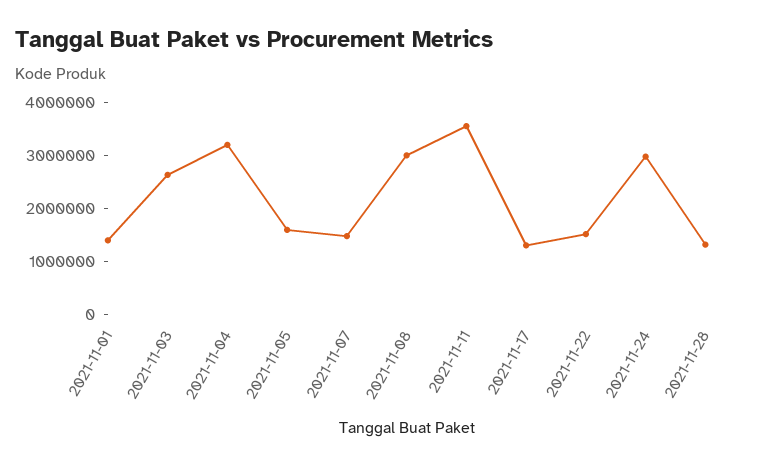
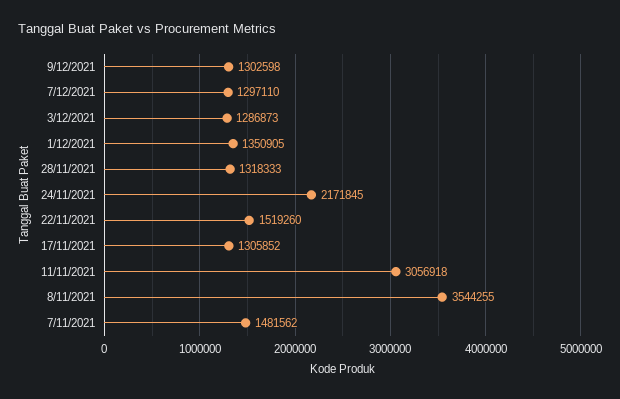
2021-11-01: 1400000 -> none
2021-11-03: 2600000 -> none
2021-11-04: 3200000 -> none
2021-11-05: 1600000 -> none
2021-11-08: 3000000 -> 3544255
2021-11-11: 3600000 -> 3056918
2021-11-24: 3000000 -> 2171845
9/12/2021: none -> 1302598
7/12/2021: none -> 1297110
3/12/2021: none -> 1286873
1/12/2021: none -> 1350905

